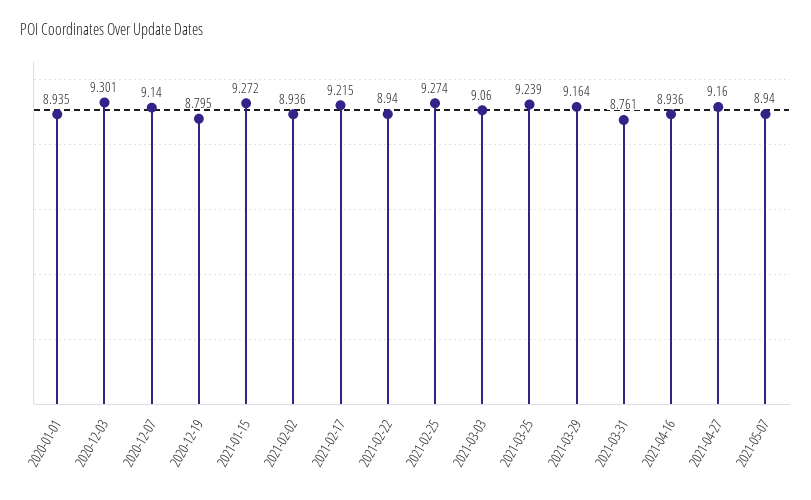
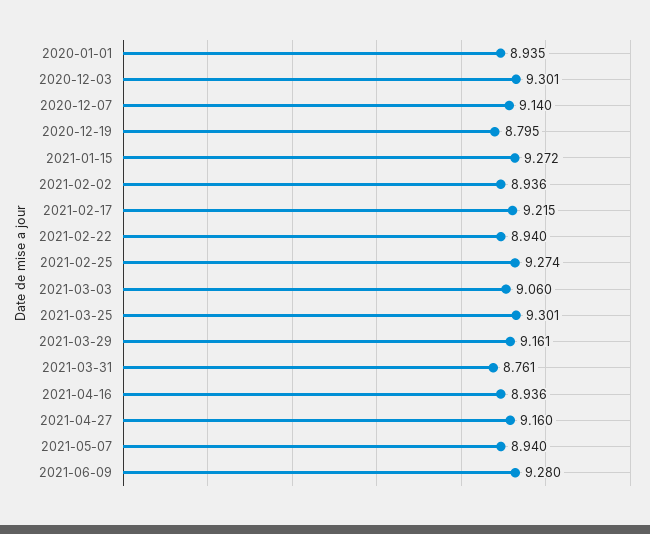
2021-03-25: 9.239 -> 9.301
2021-03-29: 9.164 -> 9.161
2021-06-09: none -> 9.28

